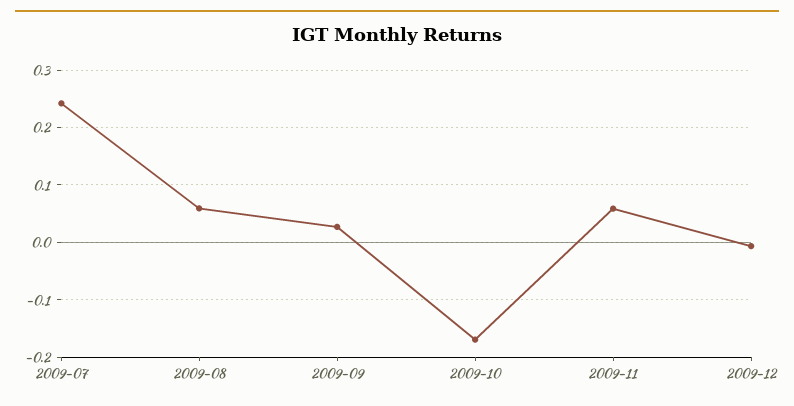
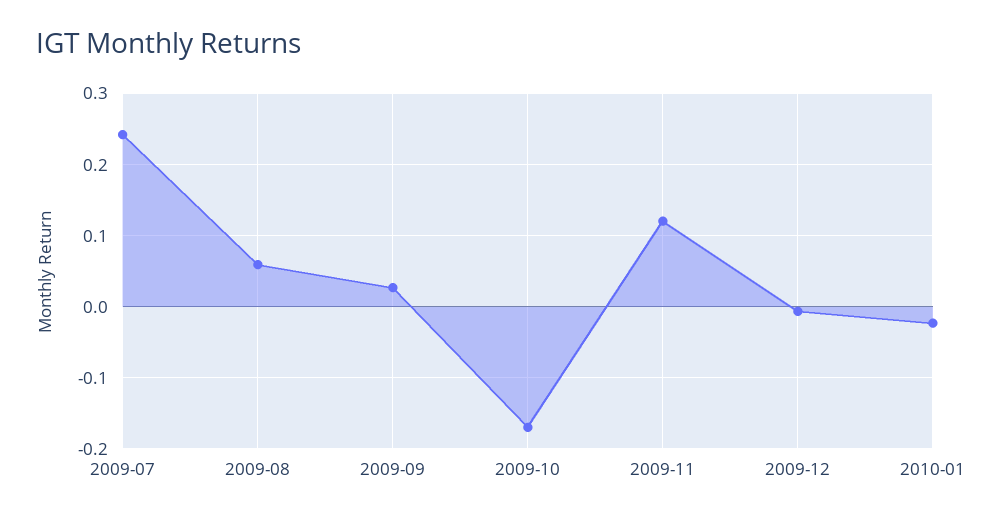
2009-11: 0.06 -> 0.12
2010-01: none -> -0.02

